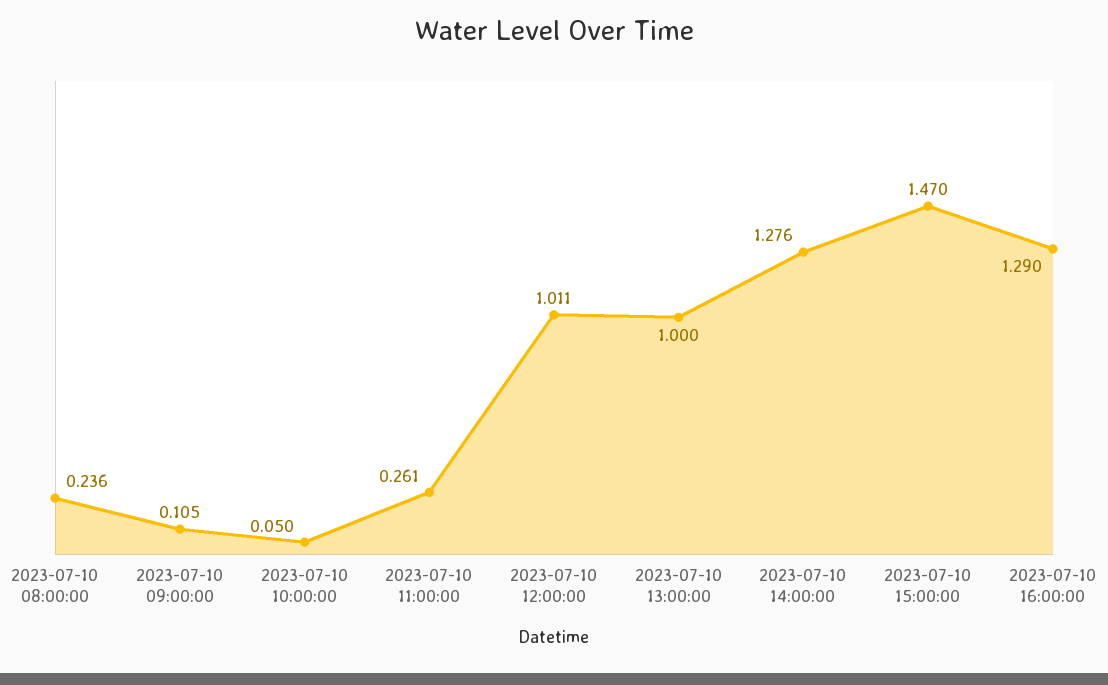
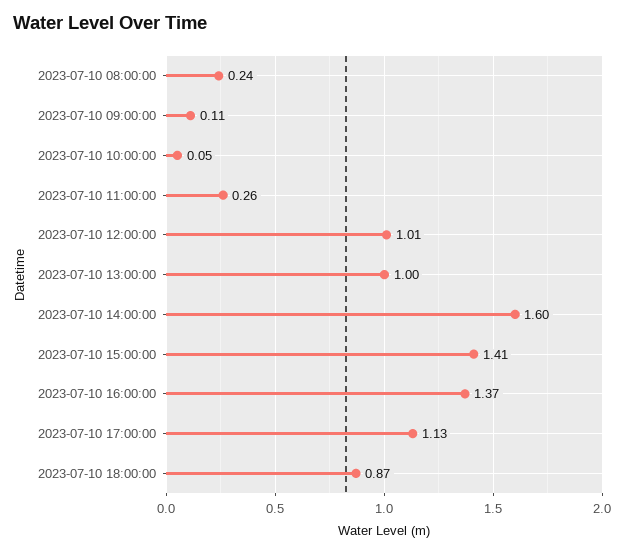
2023-07-10 14:00:00: 1.276 -> 1.6
2023-07-10 15:00:00: 1.47 -> 1.41
2023-07-10 16:00:00: 1.29 -> 1.37
2023-07-10 17:00:00: none -> 1.13
2023-07-10 18:00:00: none -> 0.87

